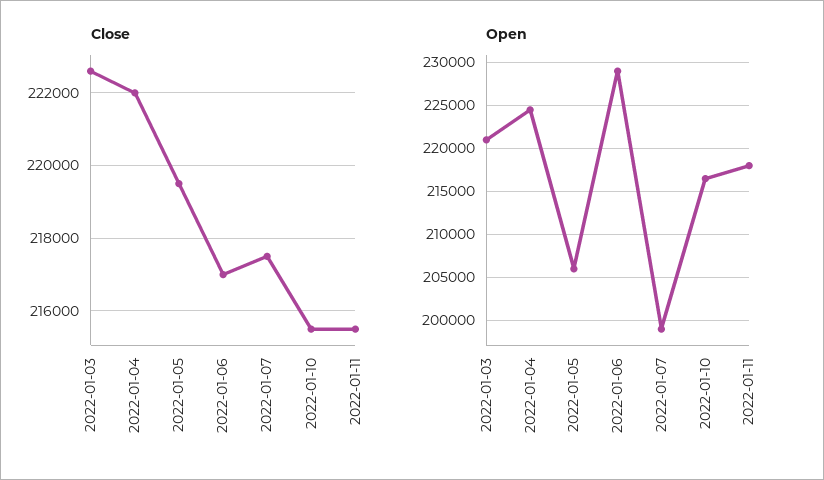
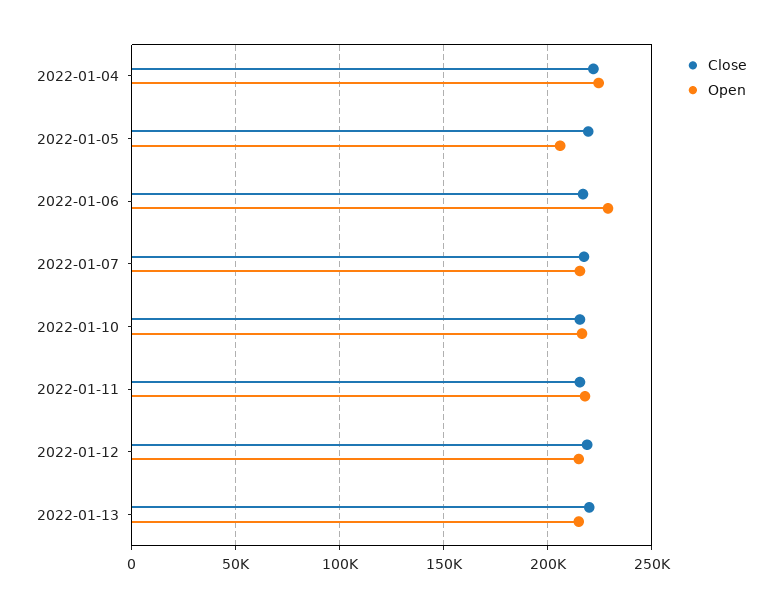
Close, 2022-01-03: 222600 -> none
Open, 2022-01-03: 221000 -> none
Open, 2022-01-07: 199000 -> 215000
Close, 2022-01-12: none -> 220000
Open, 2022-01-12: none -> 215000
Close, 2022-01-13: none -> 220000
Open, 2022-01-13: none -> 215000

